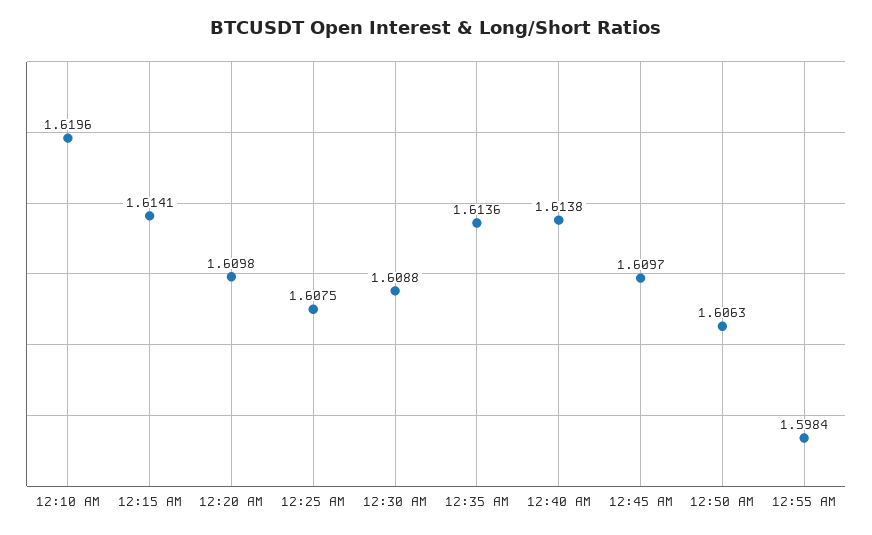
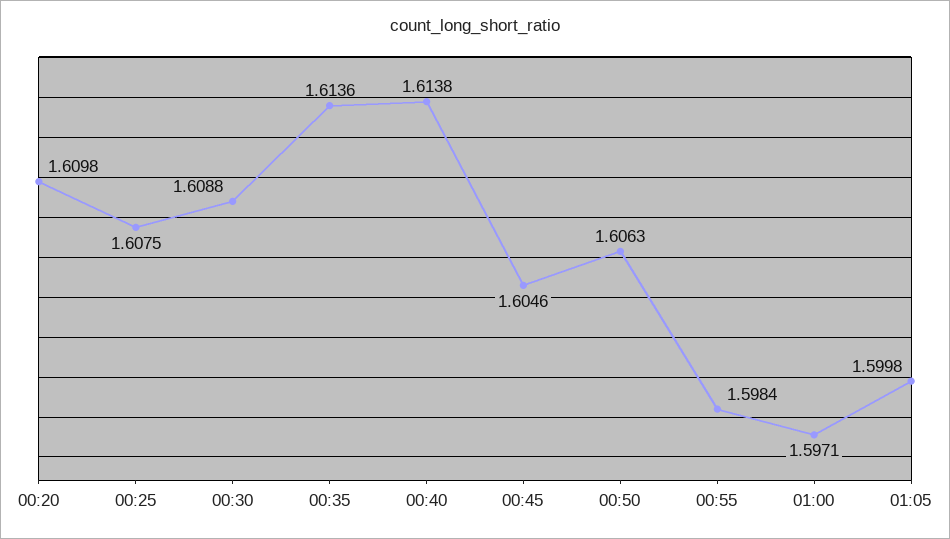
12:10 AM: 1.6196 -> none
12:15 AM: 1.6141 -> none
12:45 AM: 1.6097 -> 1.6046
01:00: none -> 1.5971
01:05: none -> 1.5998

